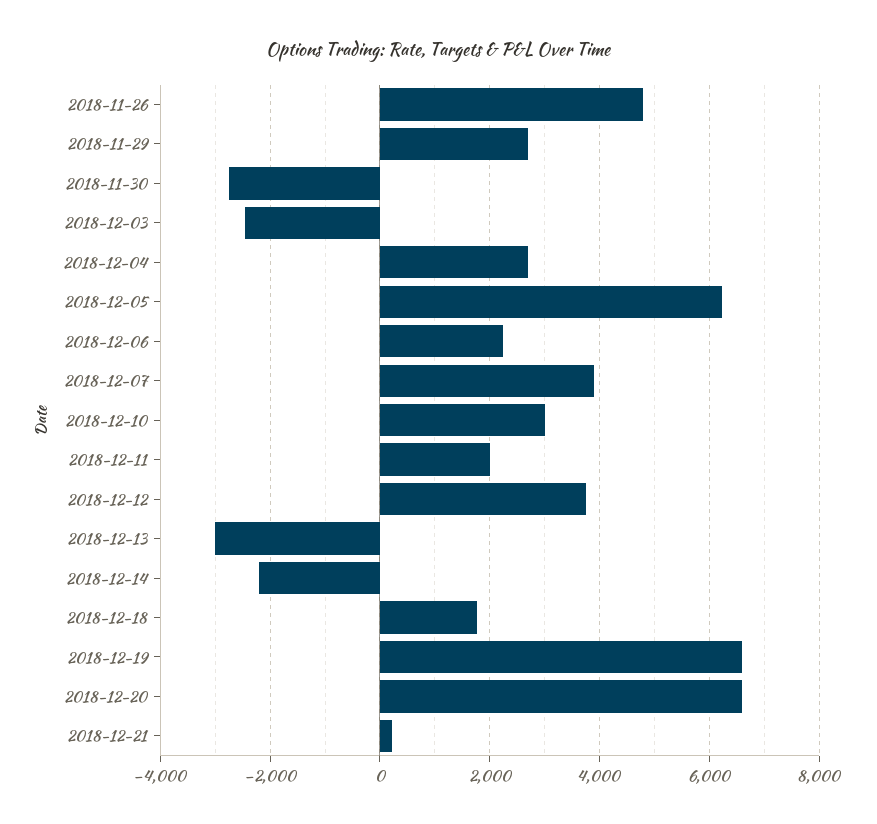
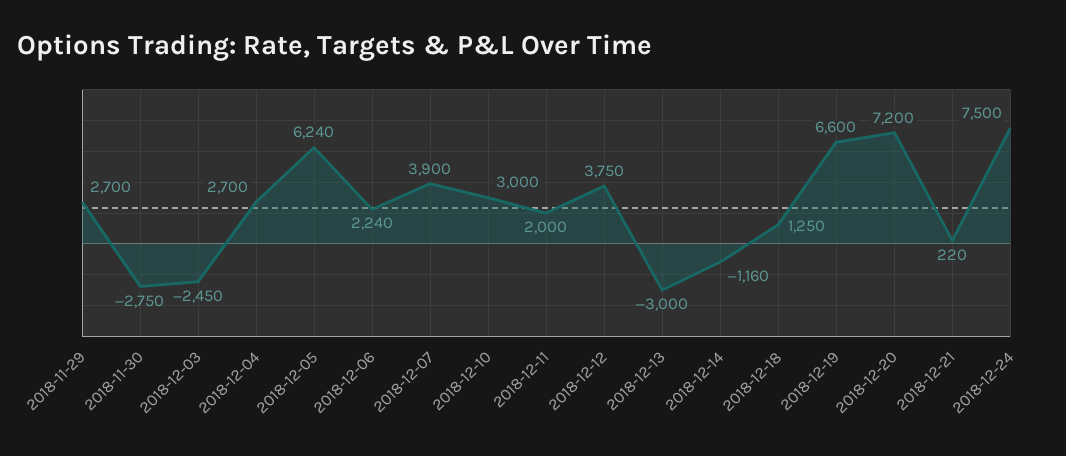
2018-11-26: 4800 -> none
2018-12-14: -2200 -> -1160
2018-12-18: 1800 -> 1250
2018-12-20: 6600 -> 7200
2018-12-24: none -> 7500

